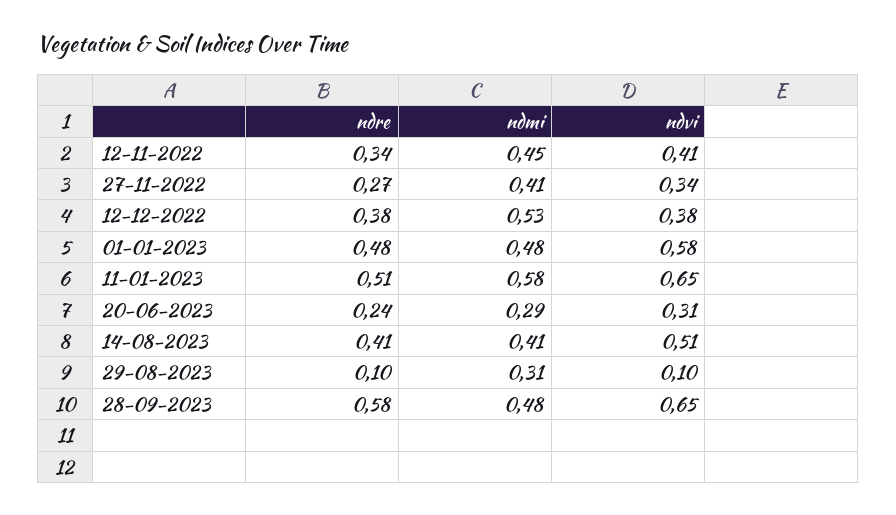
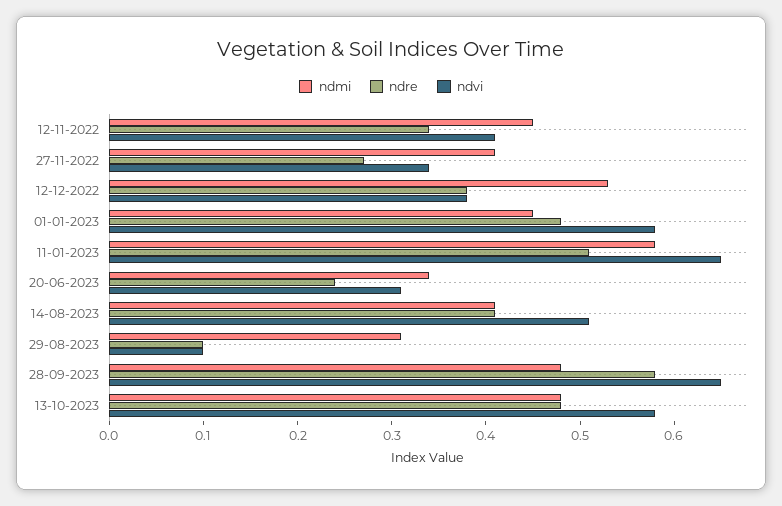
ndmi, 01-01-2023: 0.48 -> 0.45
ndmi, 20-06-2023: 0.29 -> 0.34
ndmi, 13-10-2023: none -> 0.48
ndre, 13-10-2023: none -> 0.48
ndvi, 13-10-2023: none -> 0.58

